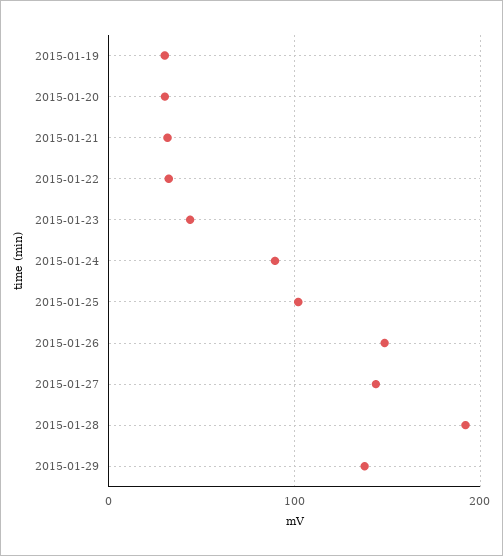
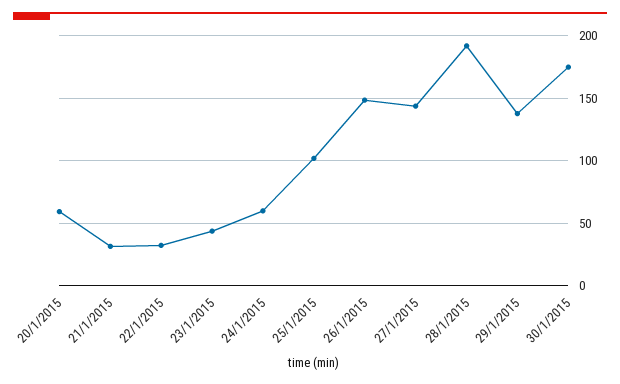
2015-01-19: 30 -> none
2015-01-20: 30 -> 60
2015-01-24: 90 -> 60
30/1/2015: none -> 175

